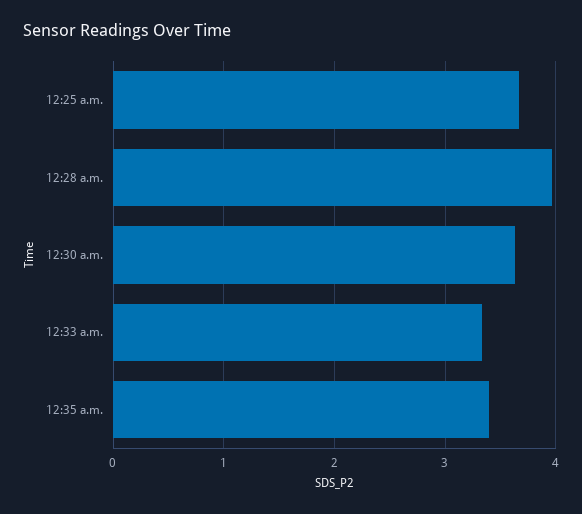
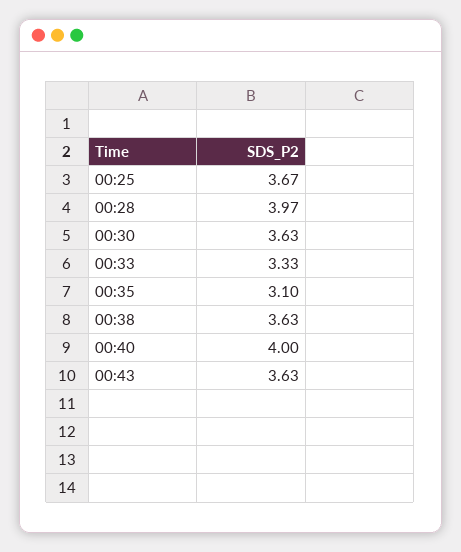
12:35 a.m.: 3.4 -> 3.1
00:38: none -> 3.63
00:40: none -> 4
00:43: none -> 3.63

